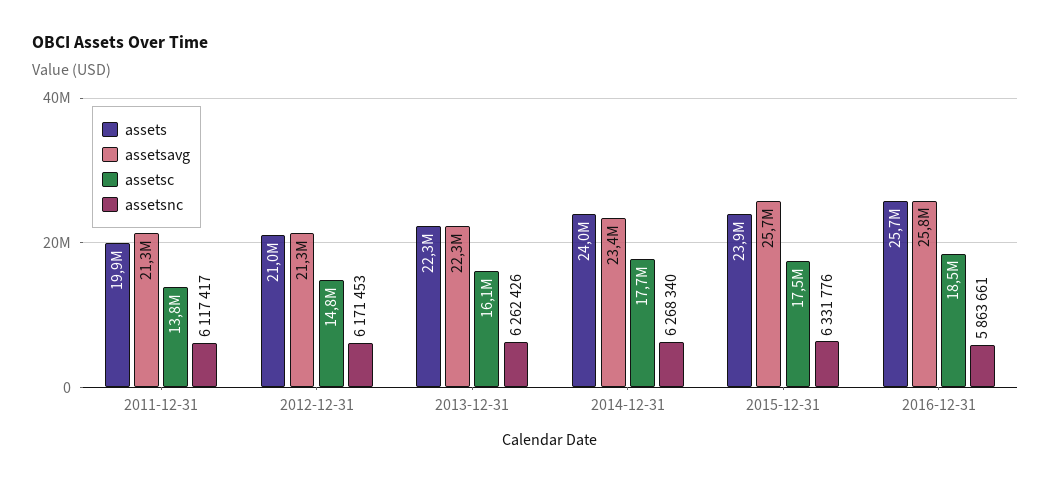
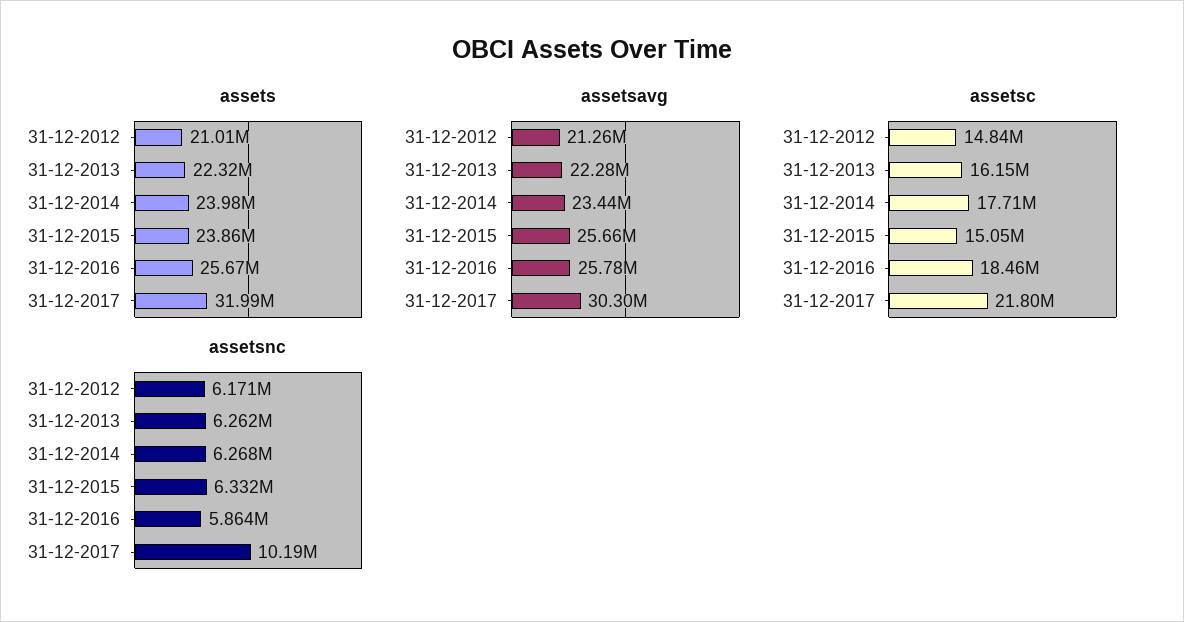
assets, 2011-12-31: 19900000 -> none
assetsavg, 2011-12-31: 21300000 -> none
assetsc, 2011-12-31: 13800000 -> none
assetsnc, 2011-12-31: 6117417 -> none
assetsc, 2015-12-31: 17500000 -> 15050000
assets, 31-12-2017: none -> 31990000
assetsavg, 31-12-2017: none -> 30300000
assetsc, 31-12-2017: none -> 21800000
assetsnc, 31-12-2017: none -> 10190000

